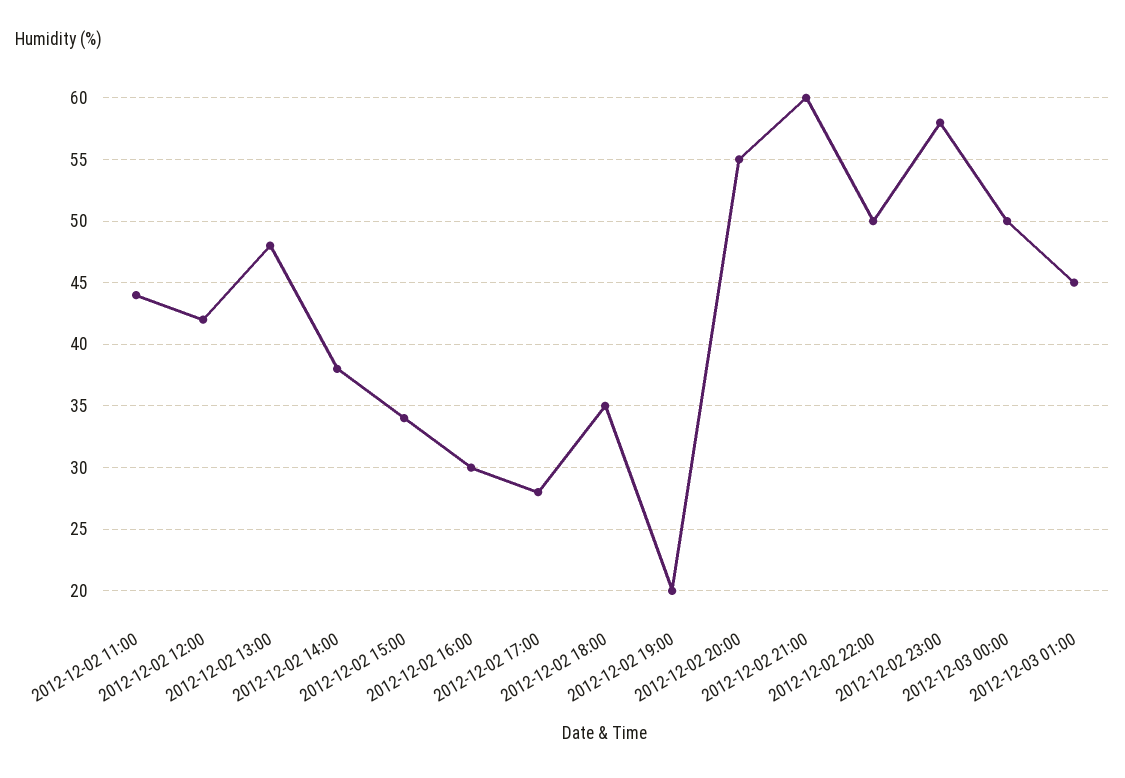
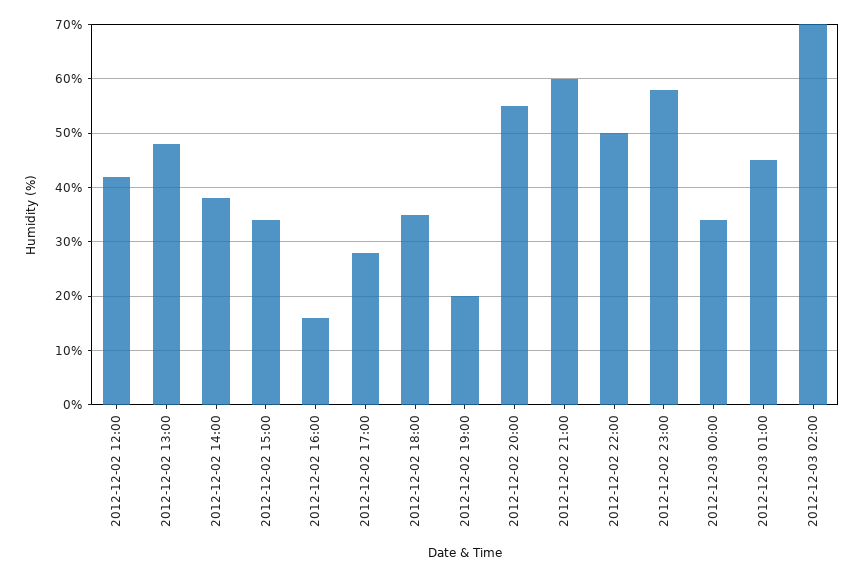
2012-12-02 11:00: 44 -> none
2012-12-02 16:00: 30 -> 15
2012-12-03 00:00: 50 -> 35
2012-12-03 02:00: none -> 70

